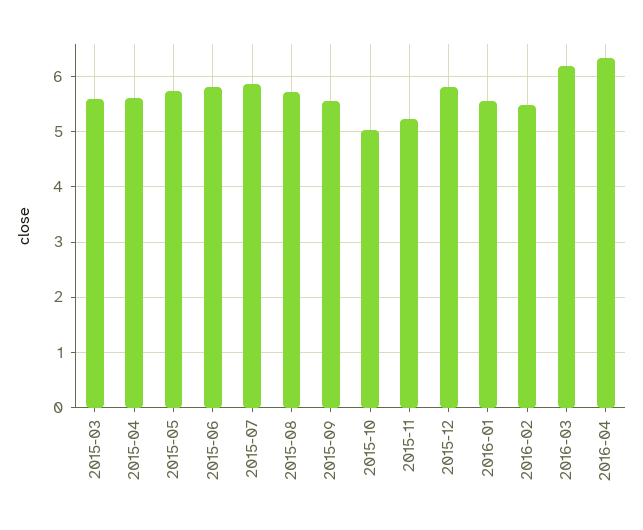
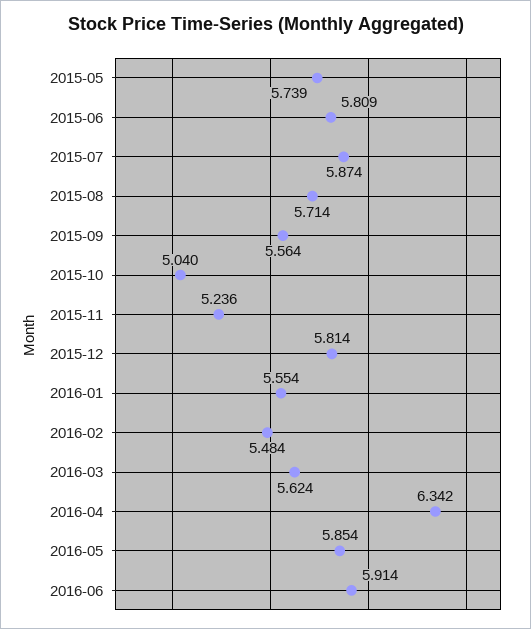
2015-03: 5.6 -> none
2015-04: 5.6 -> none
2016-03: 6.2 -> 5.624
2016-05: none -> 5.854
2016-06: none -> 5.914

